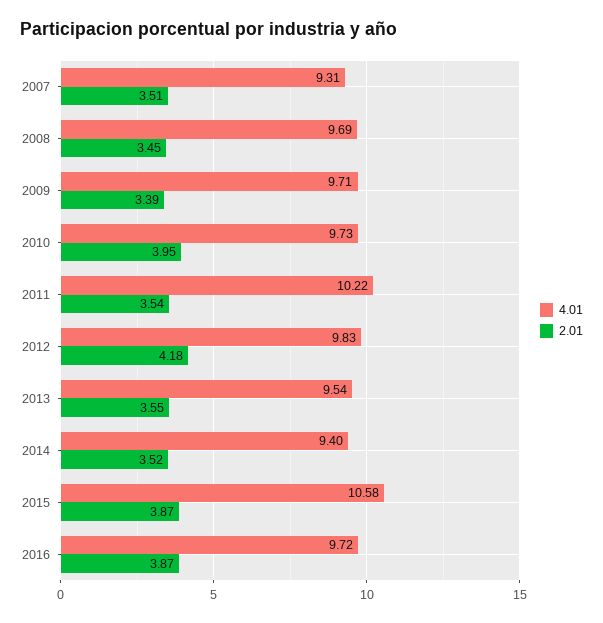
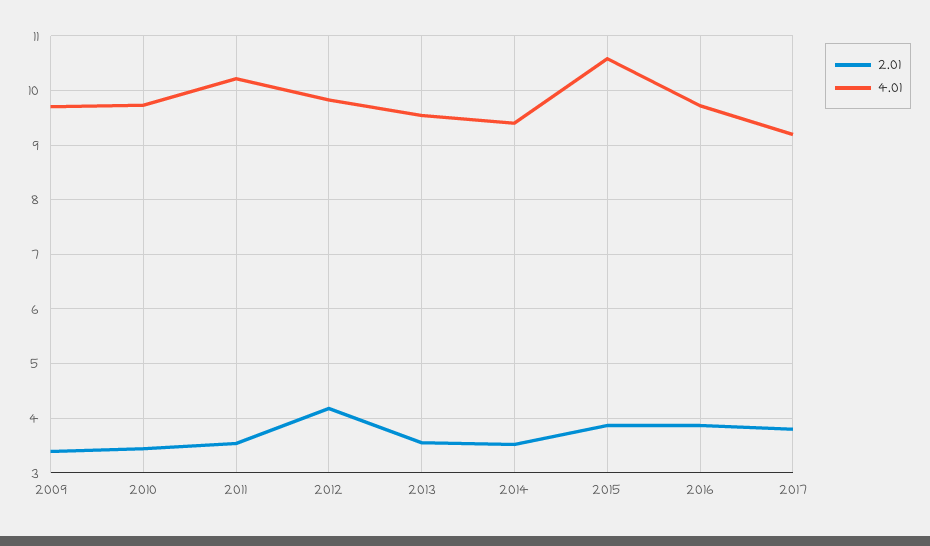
4.01, 2007: 9.31 -> none
2.01, 2007: 3.51 -> none
4.01, 2008: 9.69 -> none
2.01, 2008: 3.45 -> none
2.01, 2010: 3.95 -> 3.4
2.01, 2017: none -> 3.8
4.01, 2017: none -> 9.2

